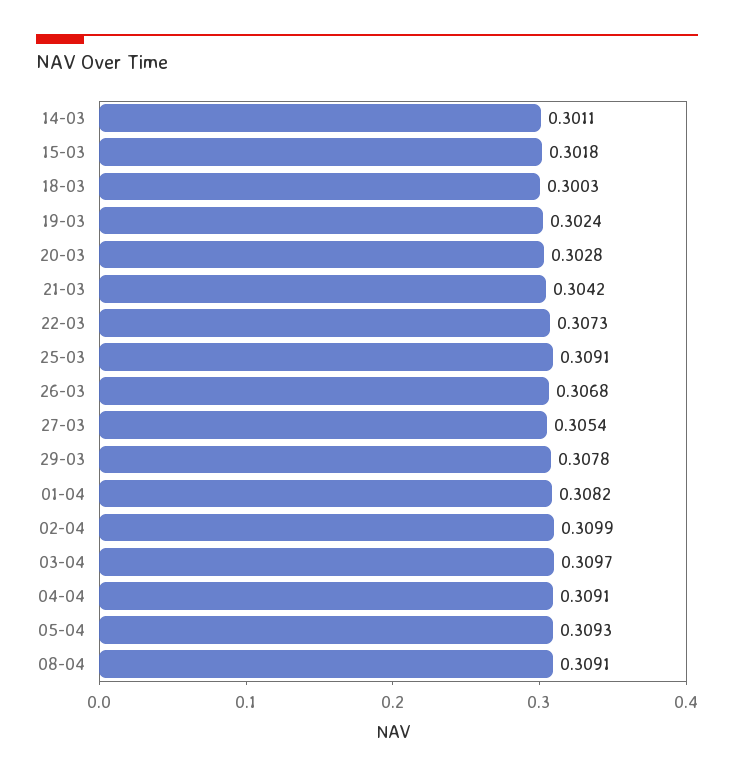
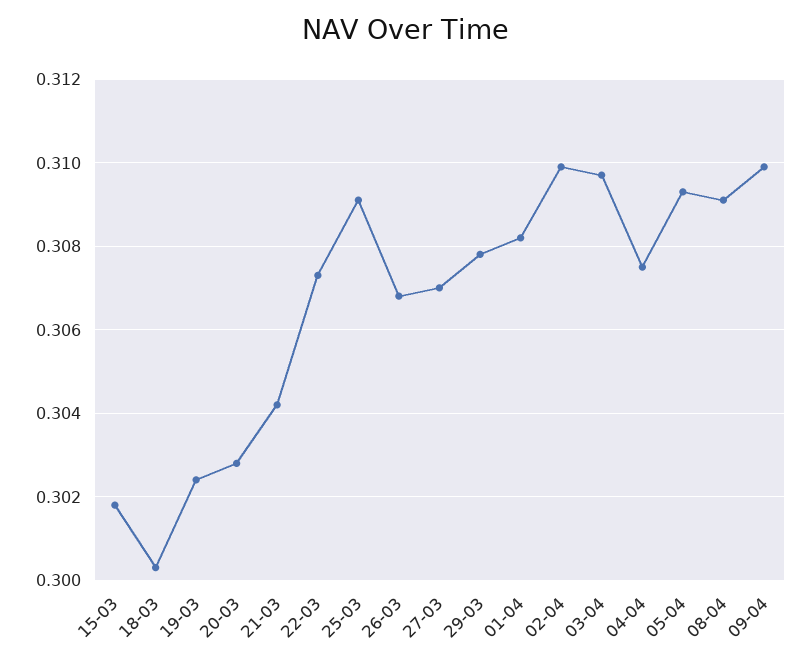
14-03: 0.3011 -> none
27-03: 0.3054 -> 0.307
04-04: 0.3091 -> 0.3075
09-04: none -> 0.31

